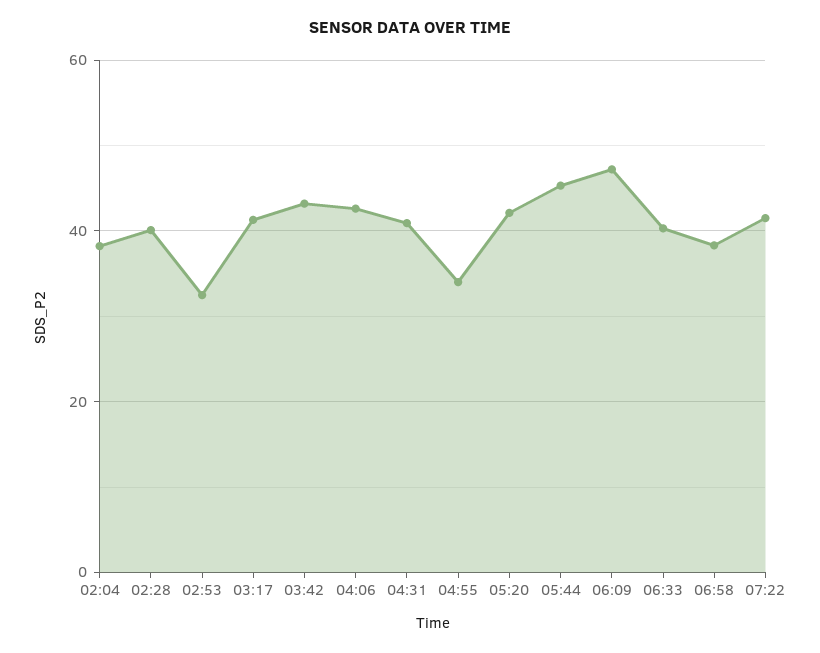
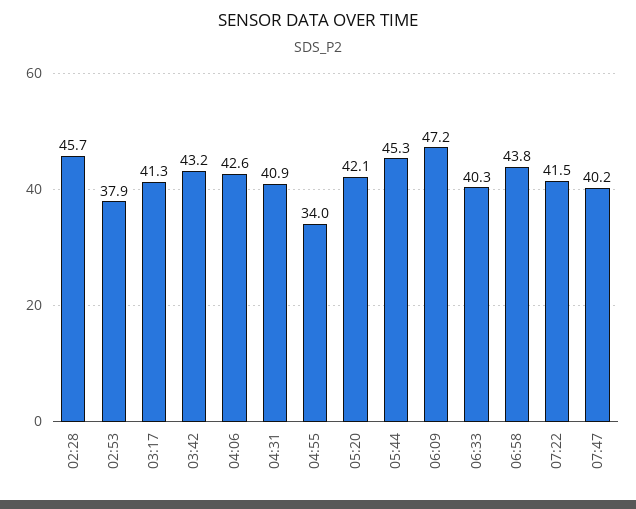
02:04: 38 -> none
02:28: 40 -> 45.7
02:53: 32 -> 37.9
06:58: 38 -> 43.8
07:47: none -> 40.2

